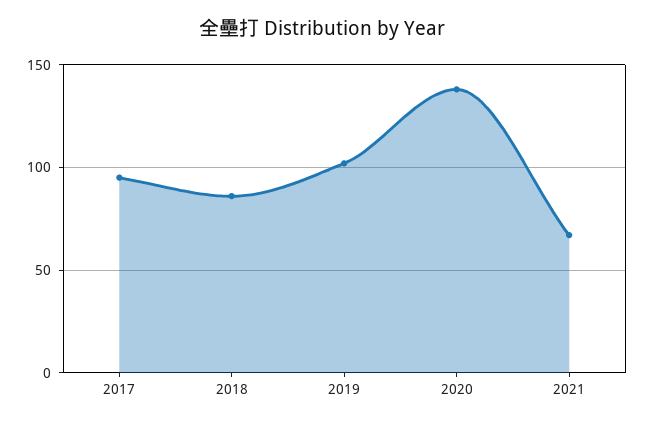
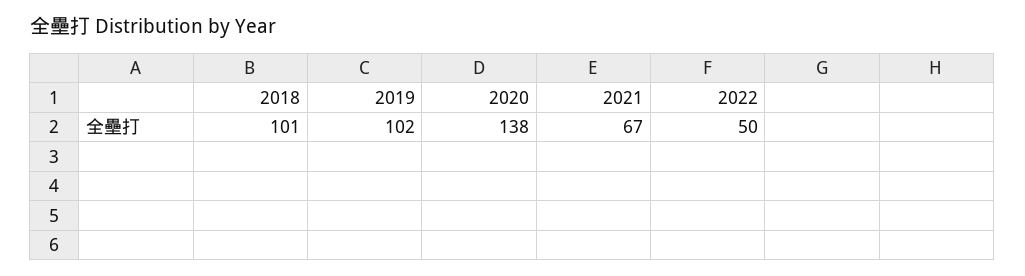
2017: 95 -> none
2018: 85 -> 101
2022: none -> 50

